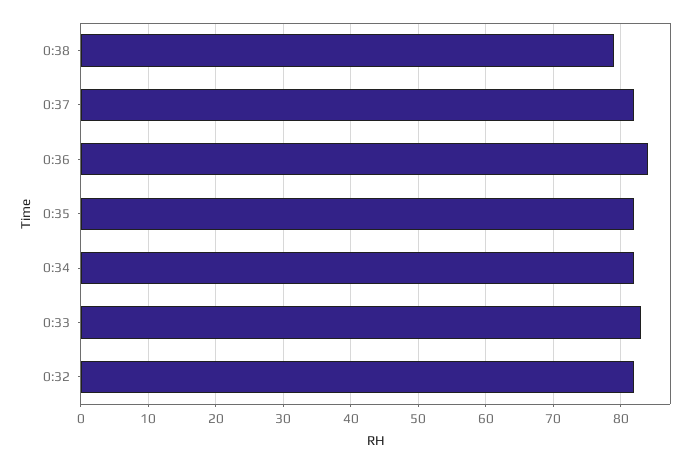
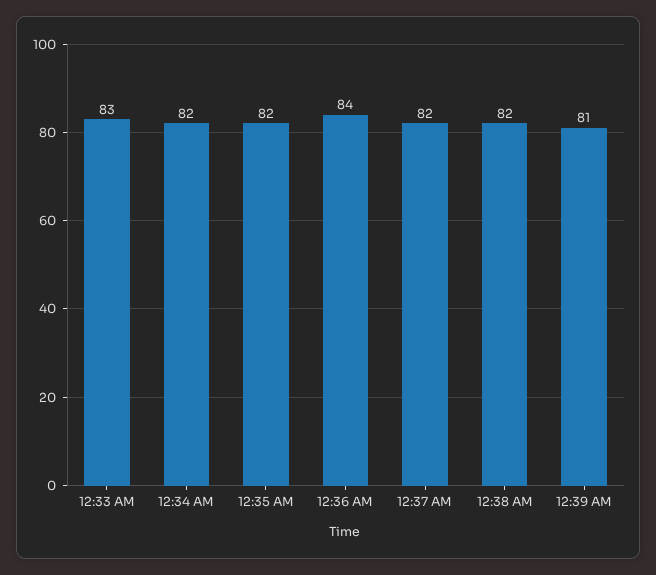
0:38: 79 -> 82
0:32: 82 -> none
12:39 AM: none -> 81

